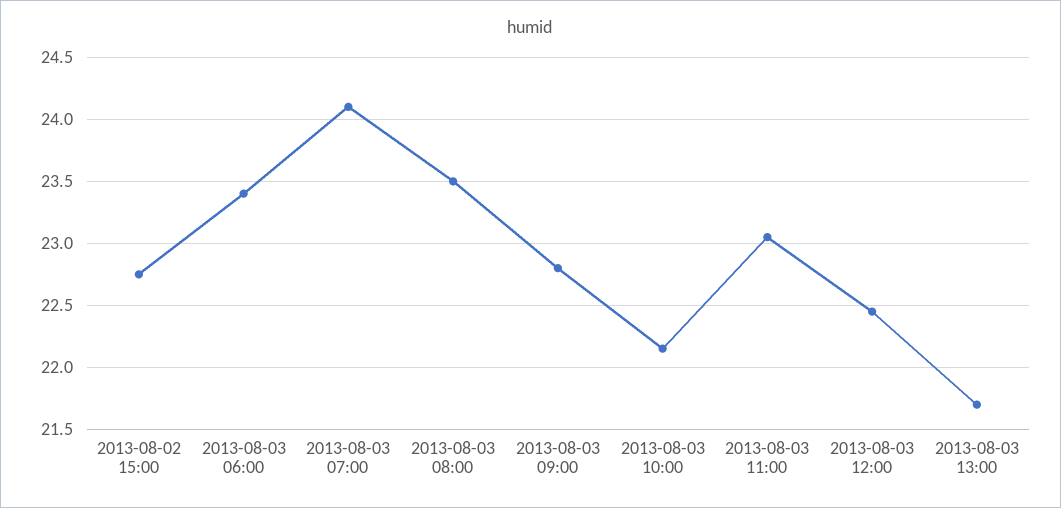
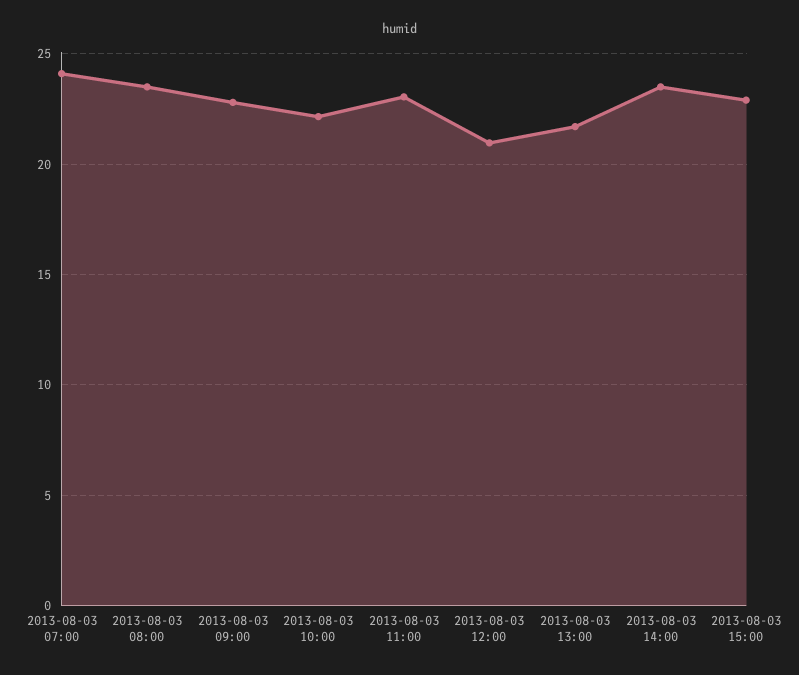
2013-08-02 15:00: 22.75 -> none
2013-08-03 06:00: 23.4 -> none
2013-08-03 12:00: 22.45 -> 21
2013-08-03 14:00: none -> 23.5
2013-08-03 15:00: none -> 23

